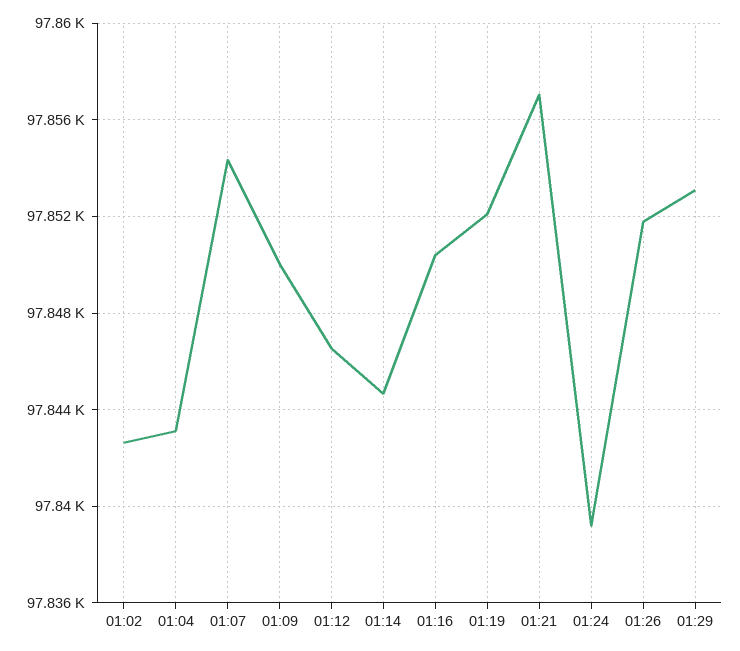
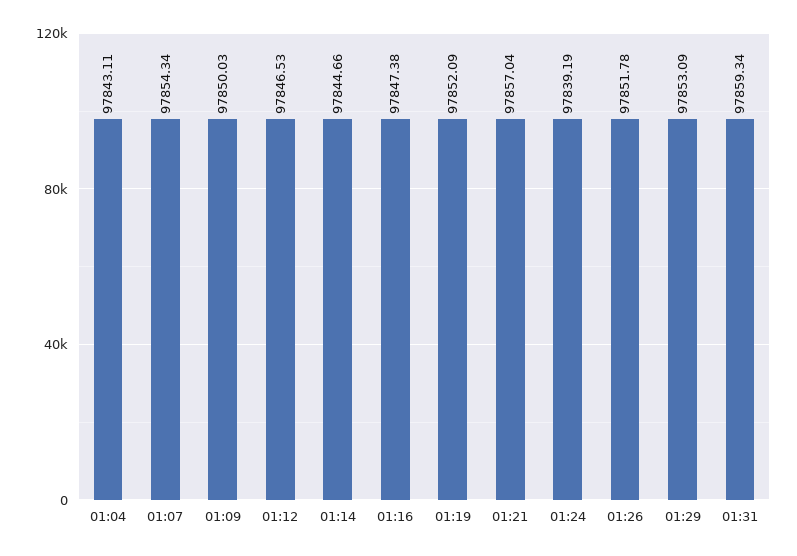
01:02: 97842.5 -> none
01:16: 97850.5 -> 97847.38
01:31: none -> 97859.34

